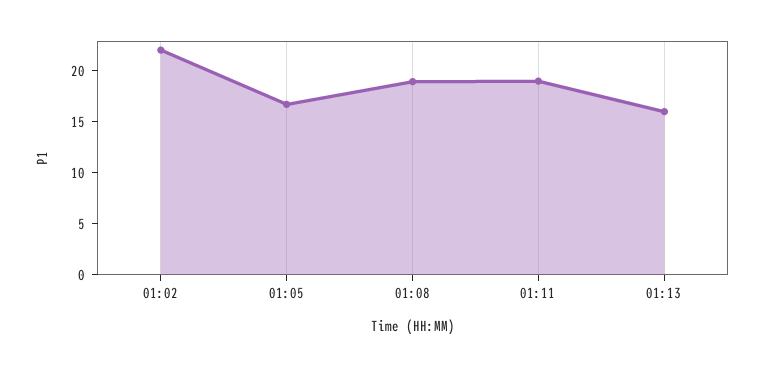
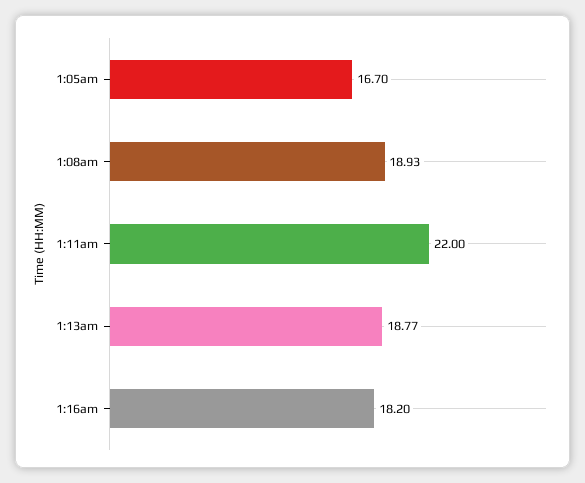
01:02: 22 -> none
01:11: 19 -> 22
01:13: 16 -> 18.77
1:16am: none -> 18.2

